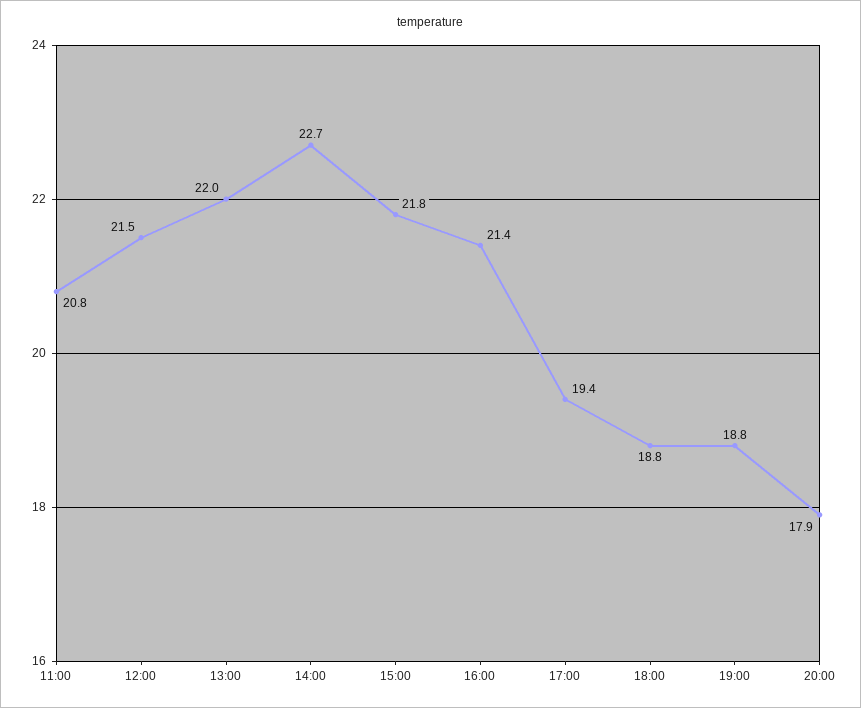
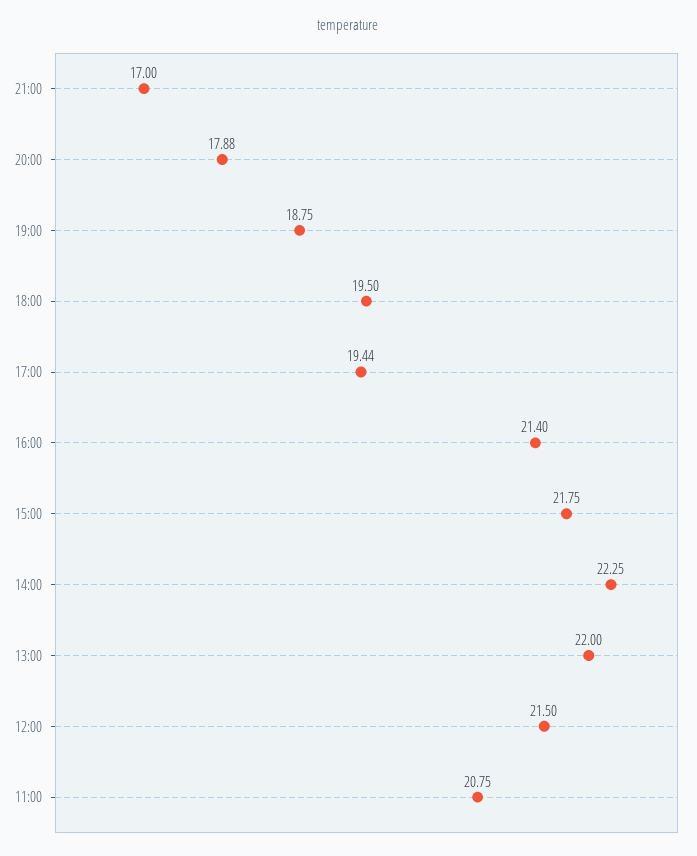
14:00: 22.7 -> 22.25
18:00: 18.8 -> 19.5
21:00: none -> 17

